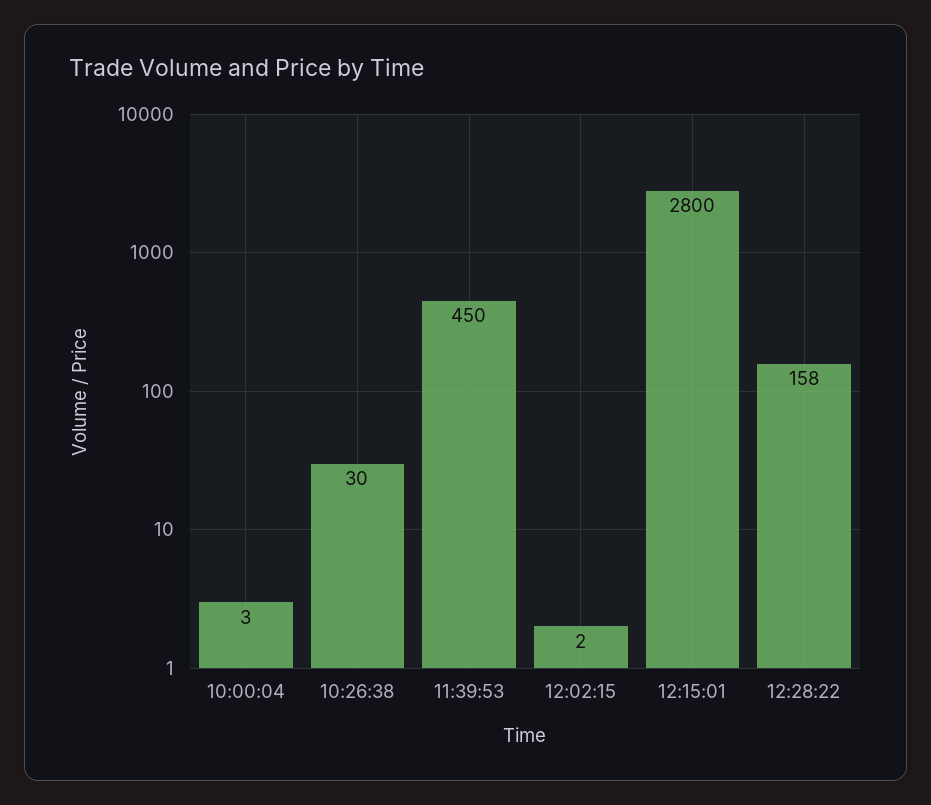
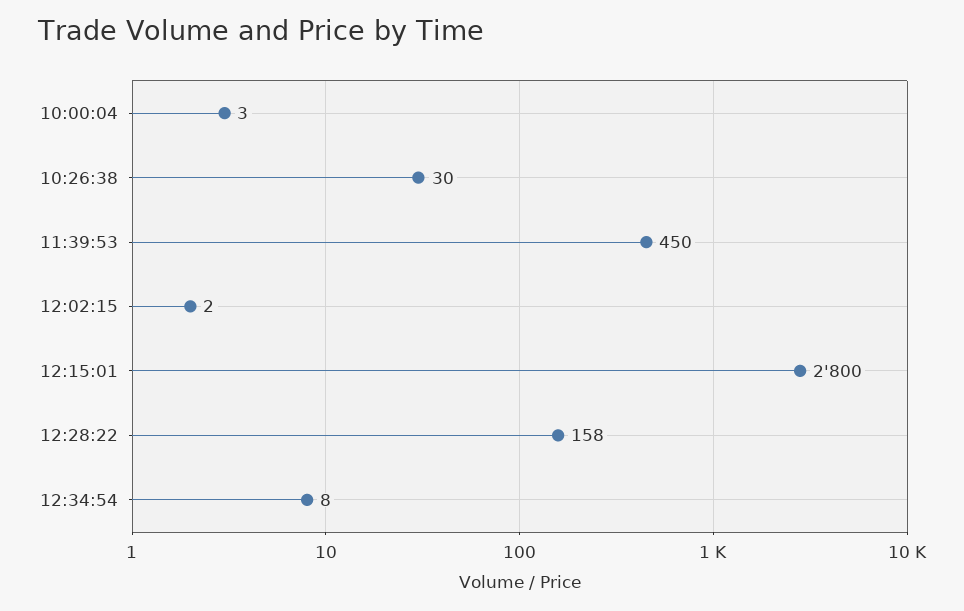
12:34:54: none -> 8

